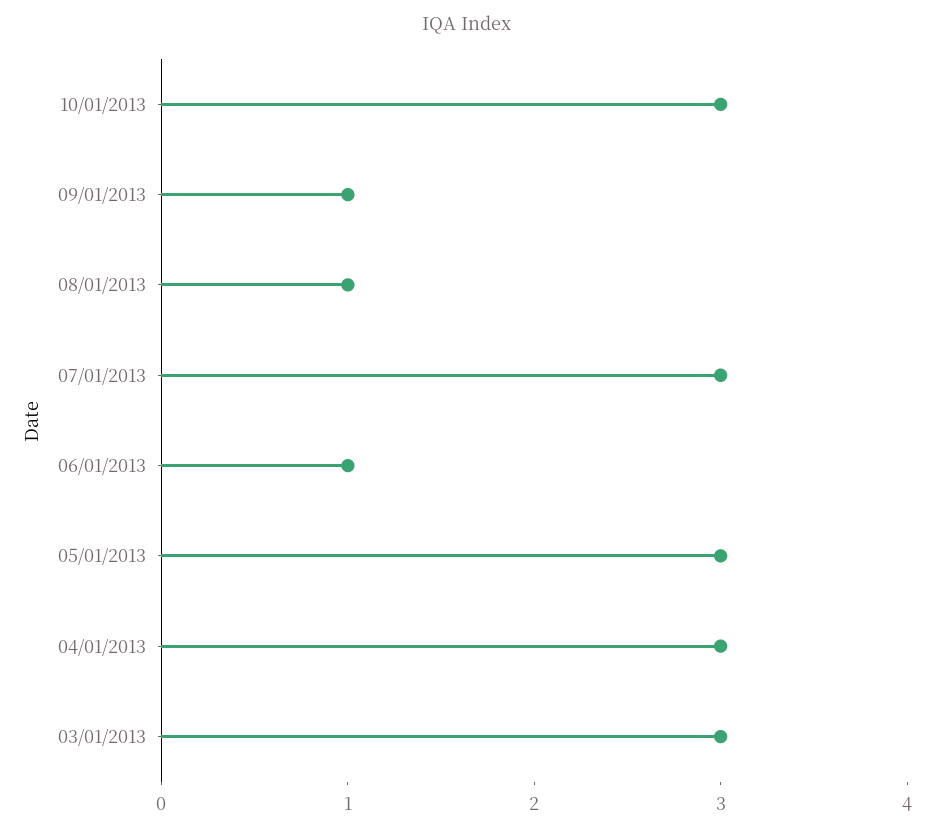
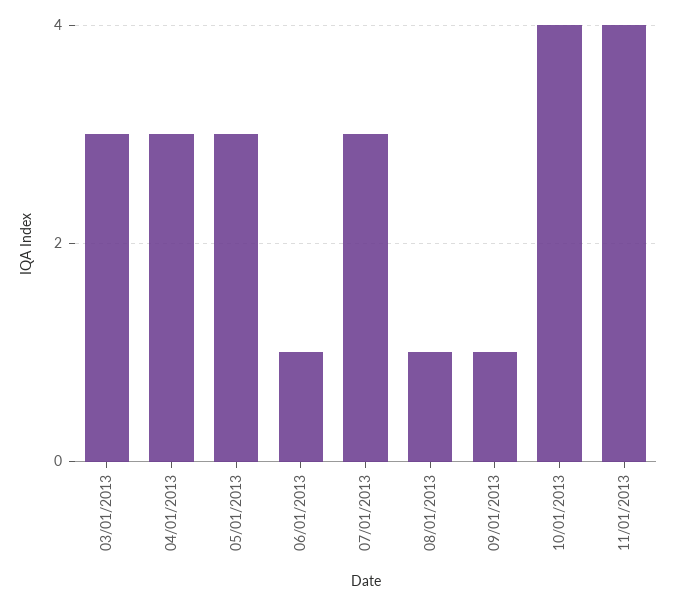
10/01/2013: 3 -> 4
11/01/2013: none -> 4

